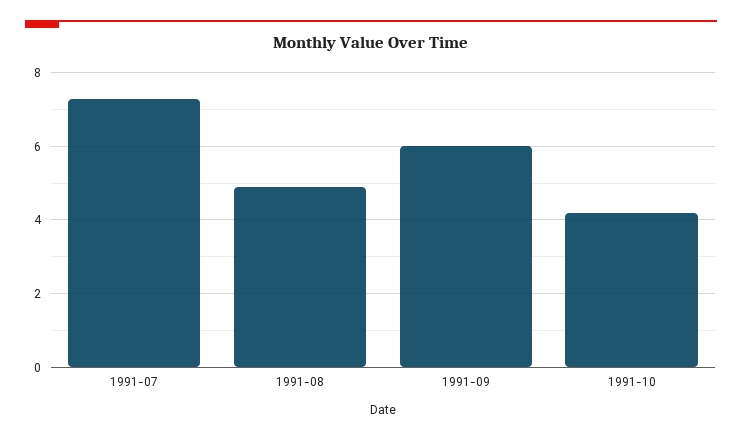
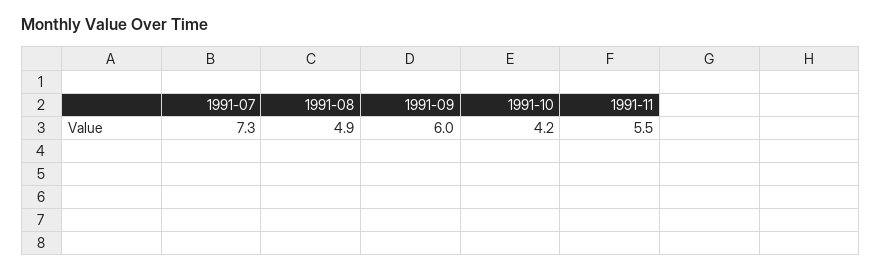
1991-11: none -> 5.5

